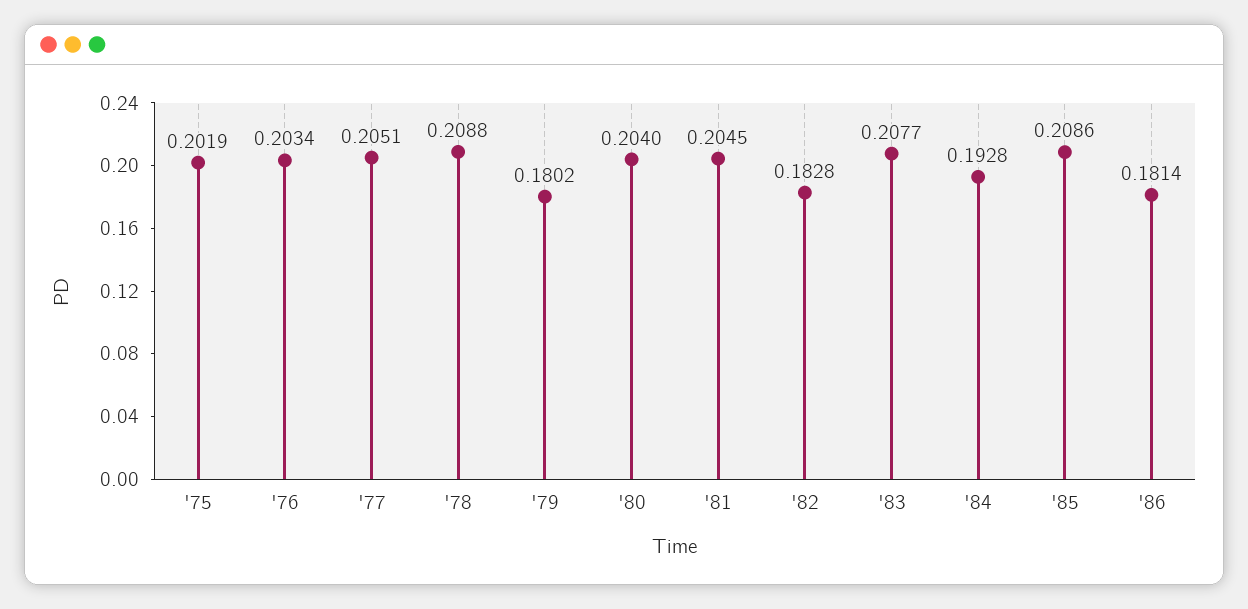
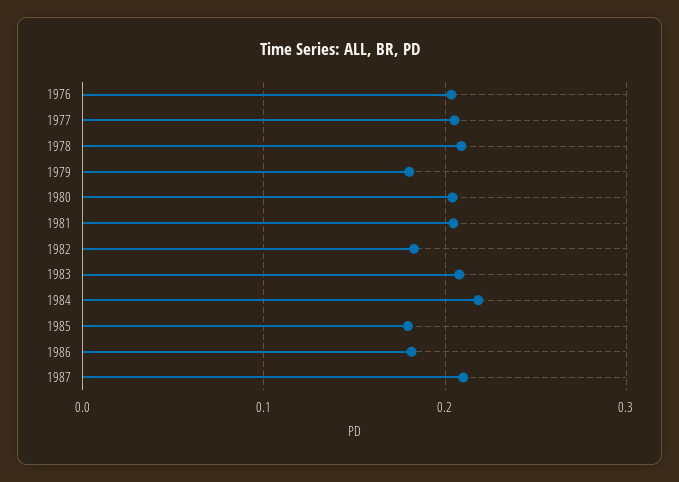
'75: 0.2019 -> none
'84: 0.1928 -> 0.22
'85: 0.2086 -> 0.18
1987: none -> 0.21

